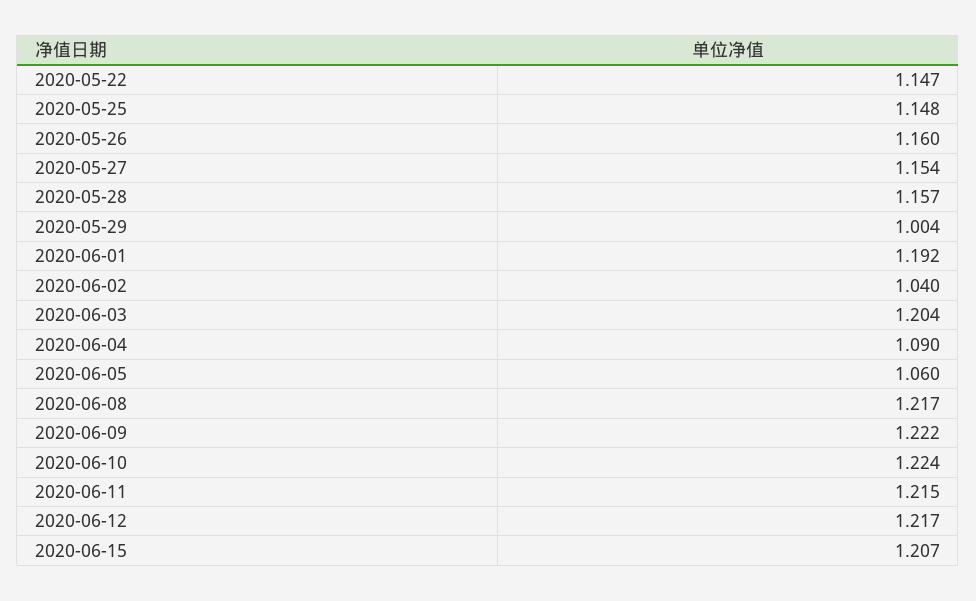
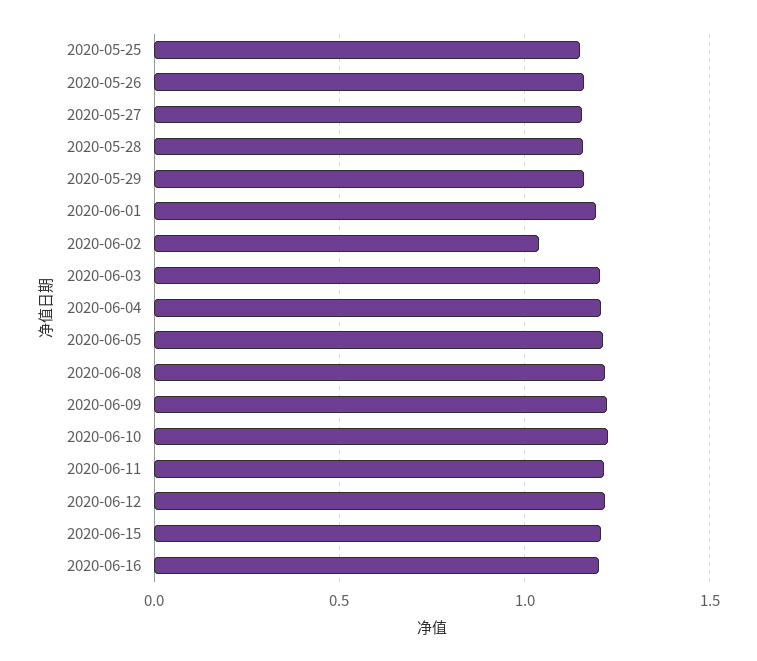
2020-05-22: 1.147 -> none
2020-05-29: 1.004 -> 1.15
2020-06-04: 1.09 -> 1.2
2020-06-05: 1.06 -> 1.2
2020-06-16: none -> 1.2

